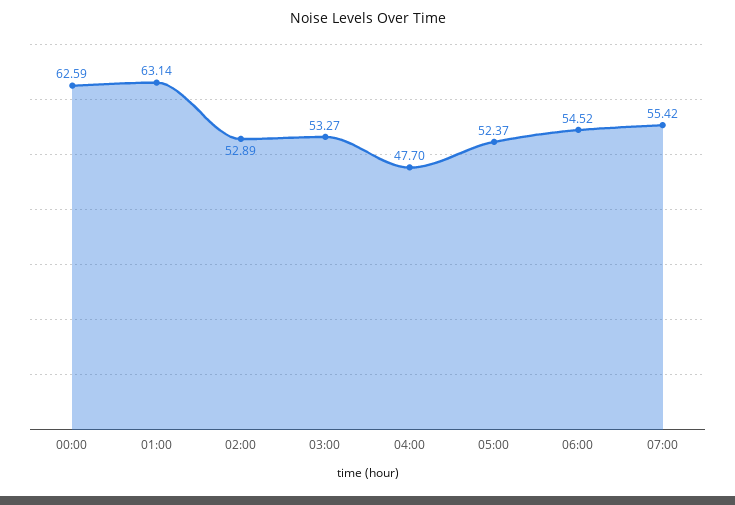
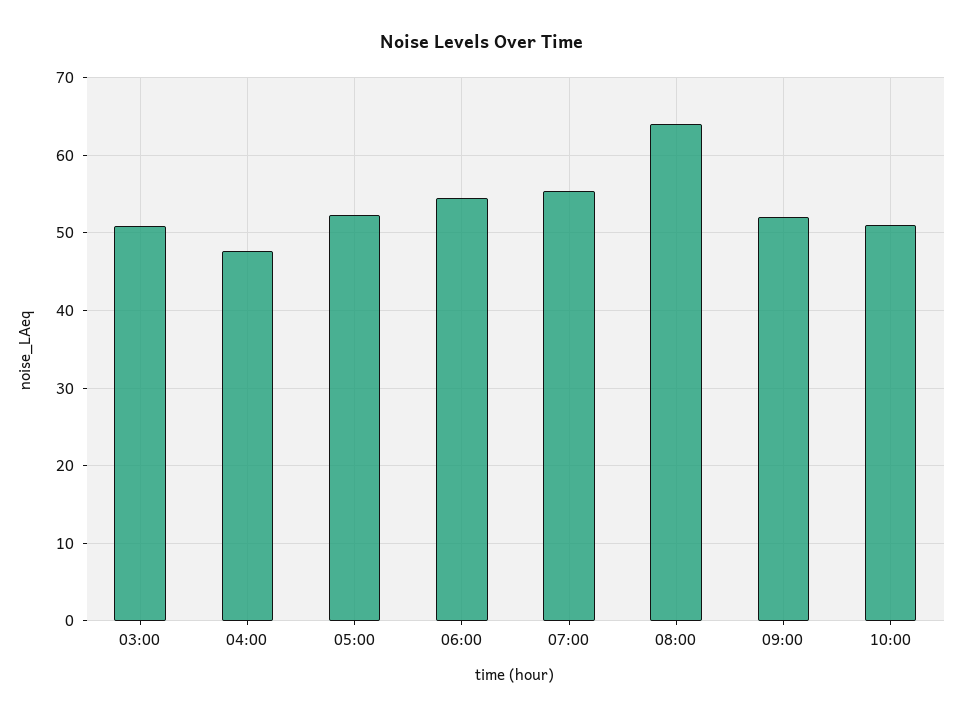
00:00: 62.59 -> none
01:00: 63.14 -> none
02:00: 52.89 -> none
03:00: 53.27 -> 51
08:00: none -> 64
09:00: none -> 52
10:00: none -> 51

